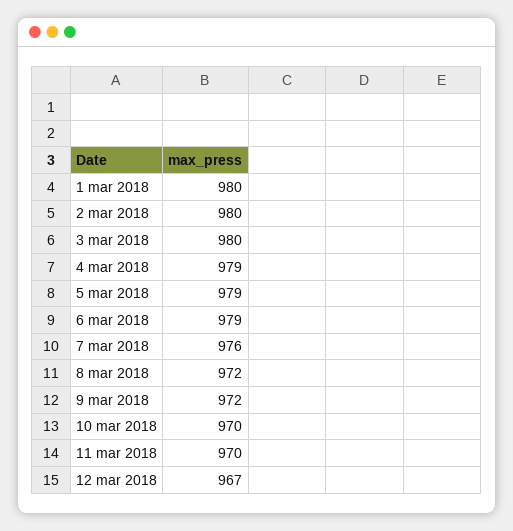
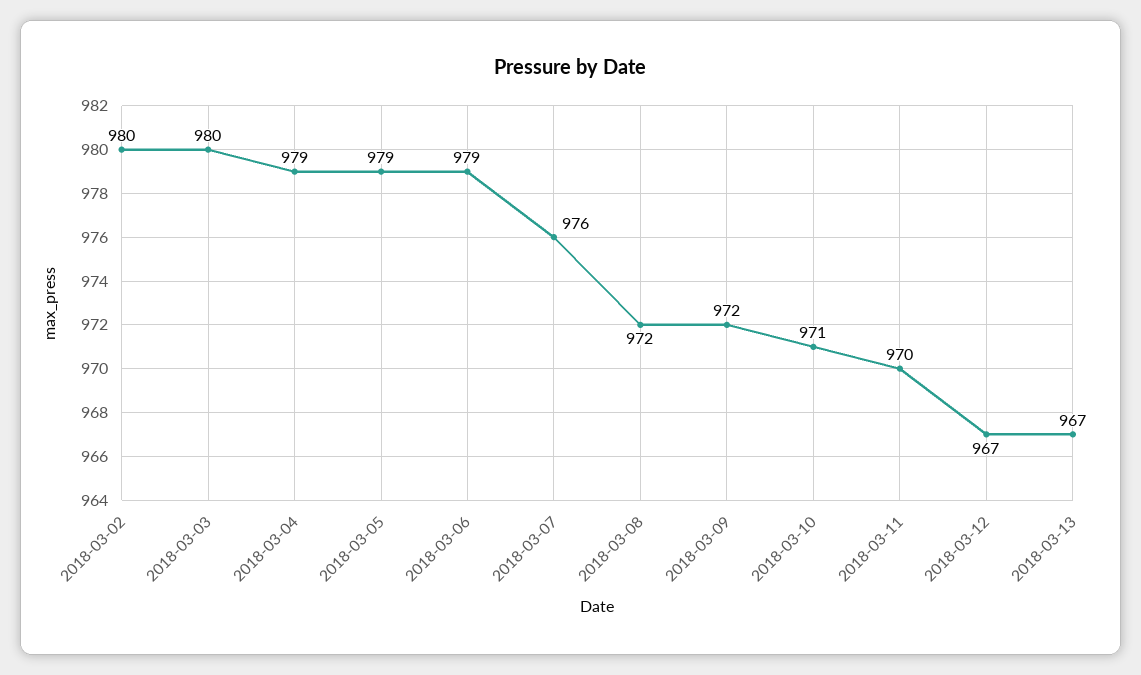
1 mar 2018: 980 -> none
10 mar 2018: 970 -> 971
2018-03-13: none -> 967

